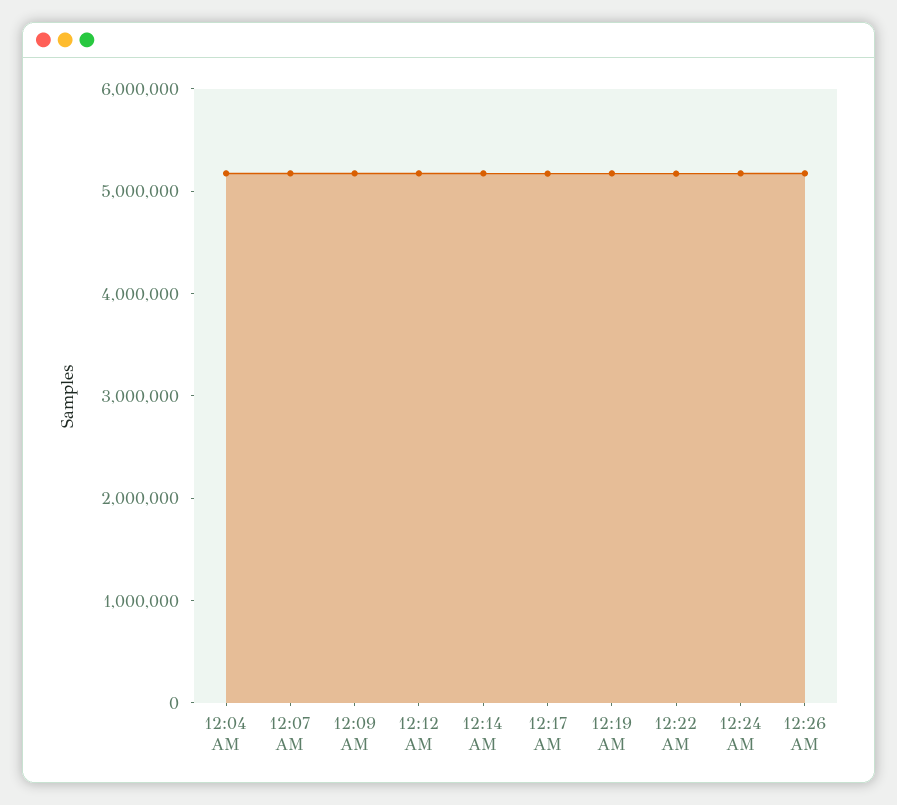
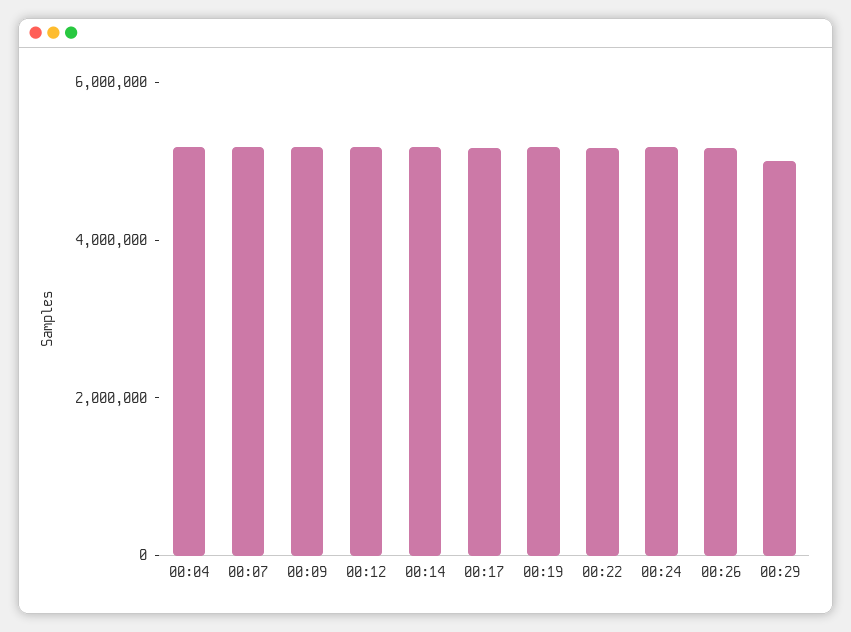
00:29: none -> 5000000

